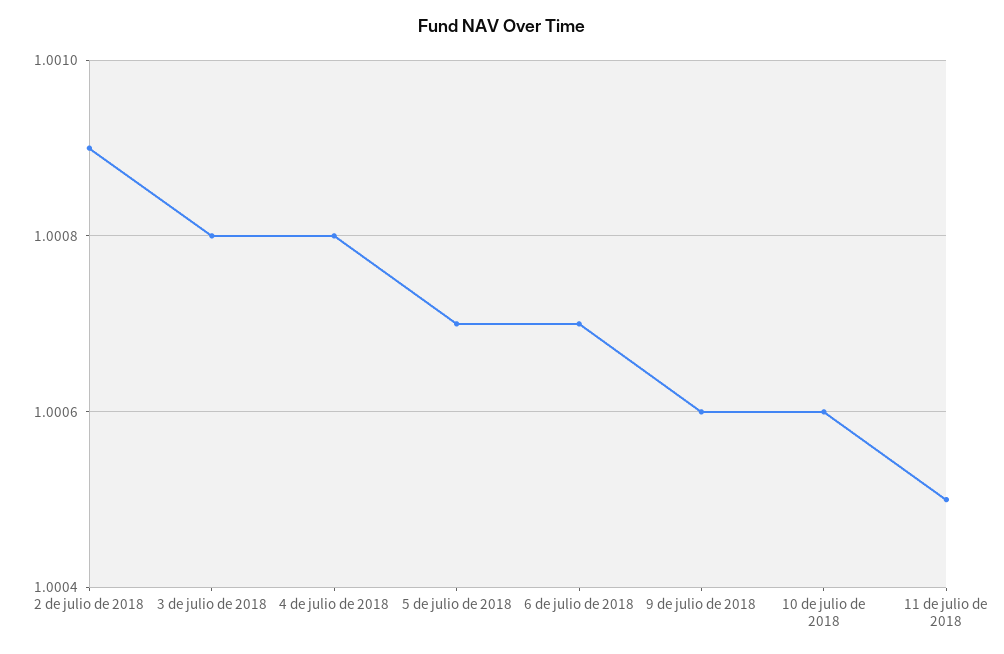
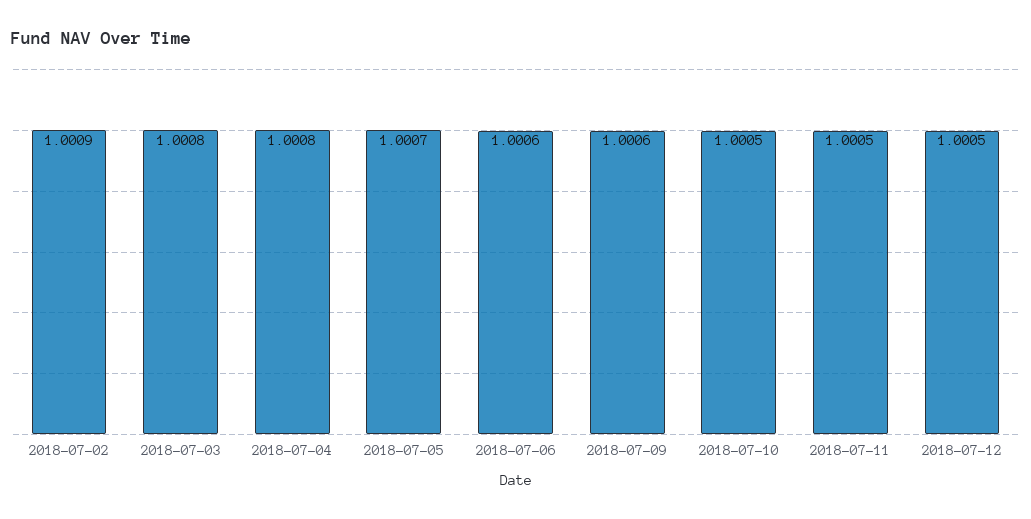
6 de julio de 2018: 1.0007 -> 1.0006
10 de julio de 2018: 1.0006 -> 1.0005
2018-07-12: none -> 1.0005

